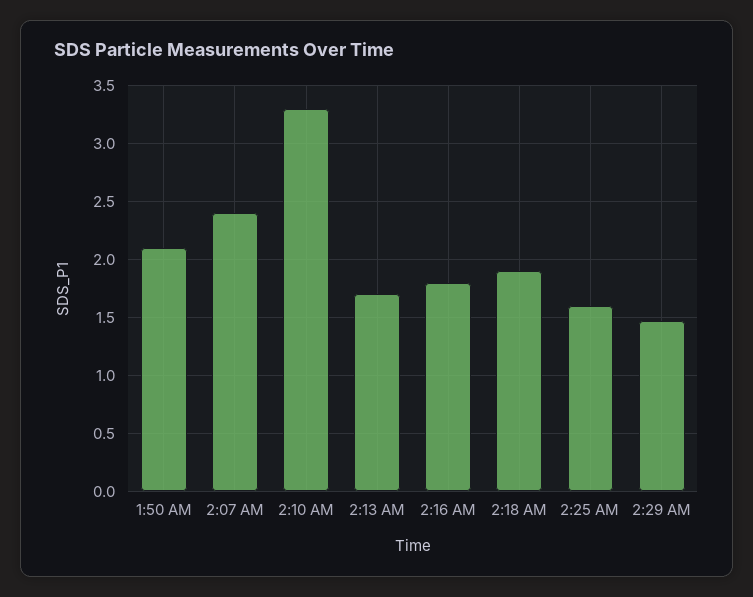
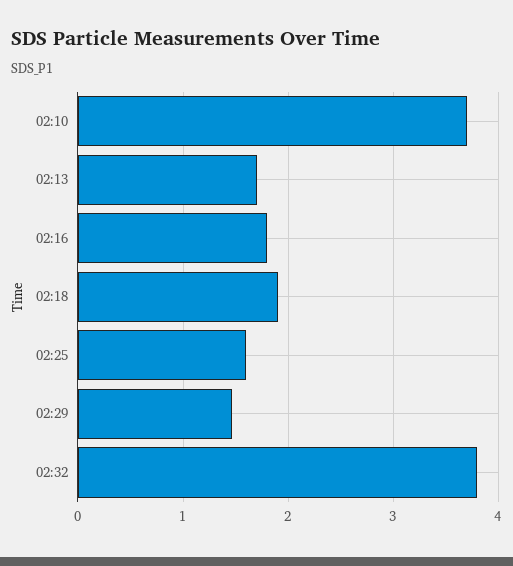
1:50 AM: 2.1 -> none
2:07 AM: 2.4 -> none
2:10 AM: 3.3 -> 3.7
02:32: none -> 3.8

